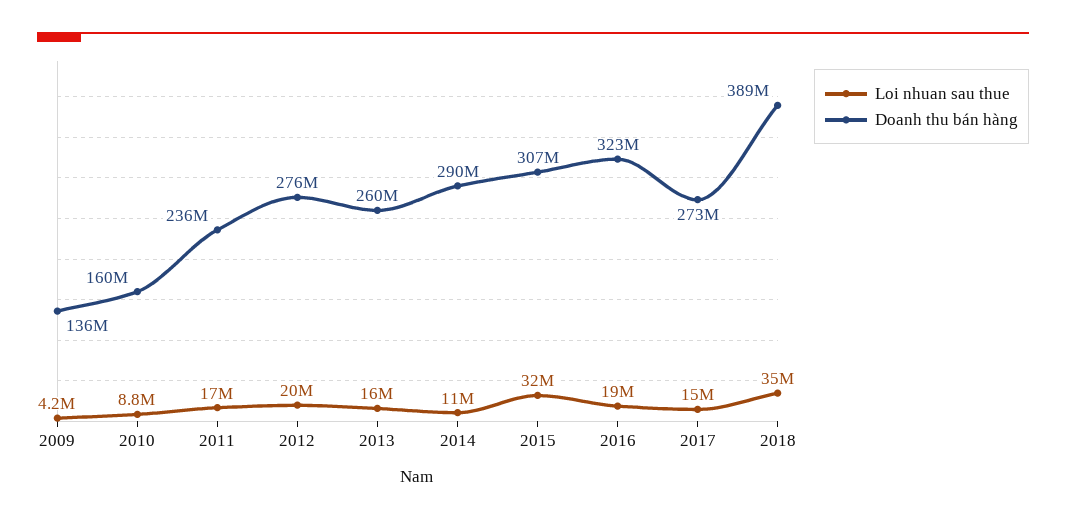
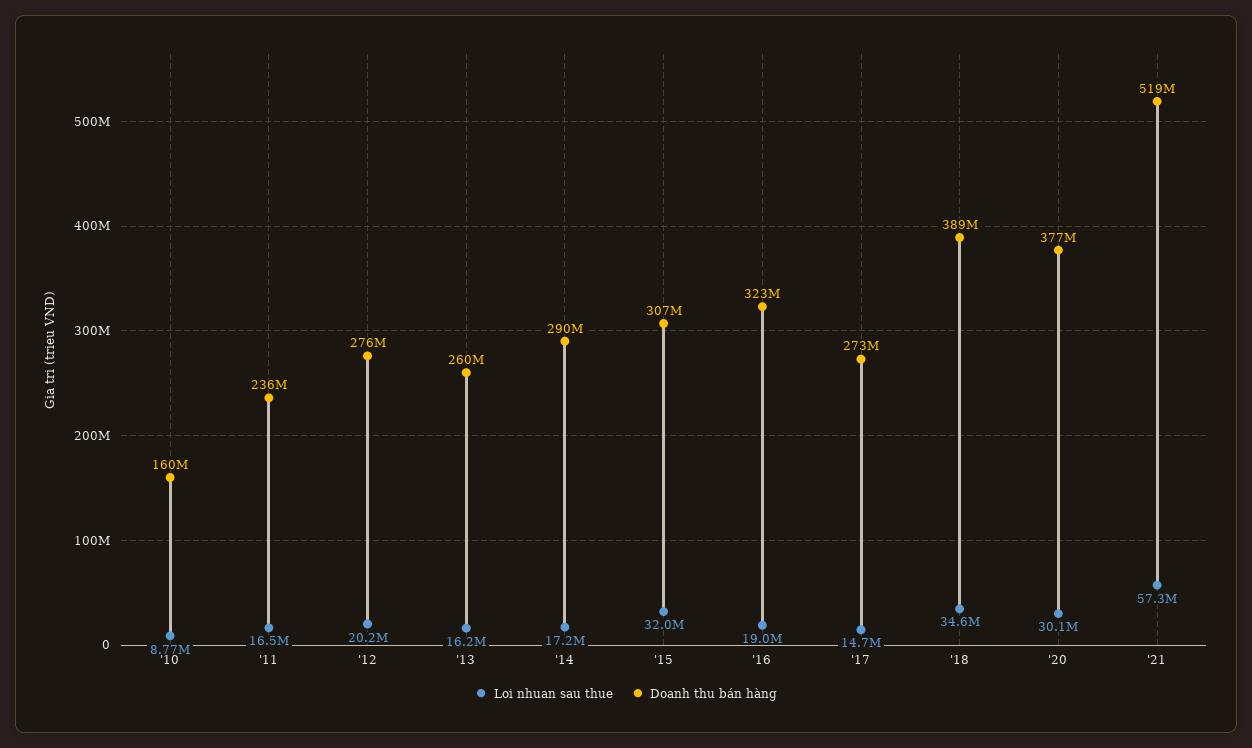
Loi nhuan sau thue, 2009: 4200000 -> none
Doanh thu bán hàng, 2009: 136000000 -> none
Loi nhuan sau thue, 2014: 11000000 -> 17200000
Loi nhuan sau thue, '20: none -> 30100000
Doanh thu bán hàng, '20: none -> 377000000
Loi nhuan sau thue, '21: none -> 57300000
Doanh thu bán hàng, '21: none -> 519000000

